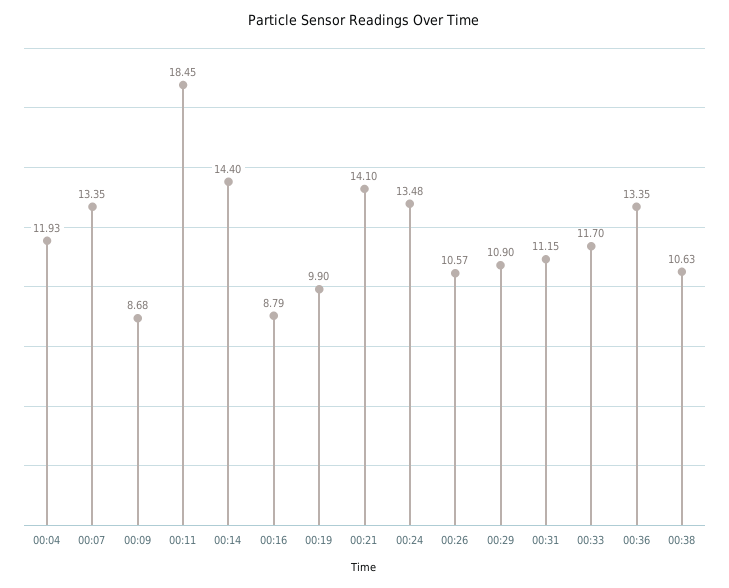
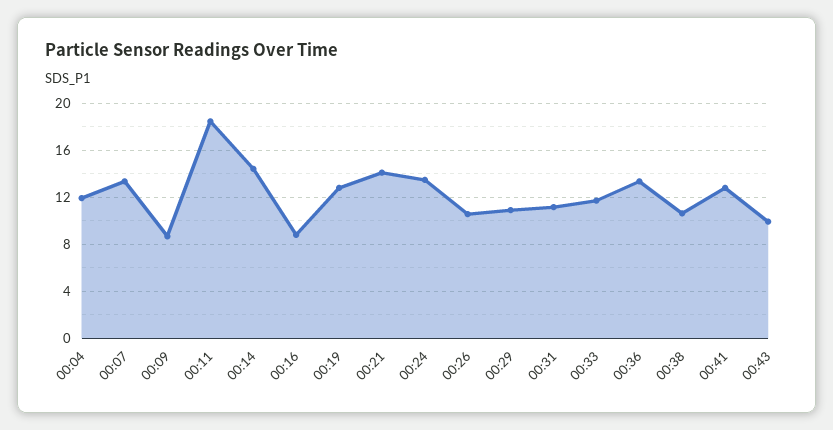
00:19: 9.9 -> 13
00:41: none -> 13
00:43: none -> 10

